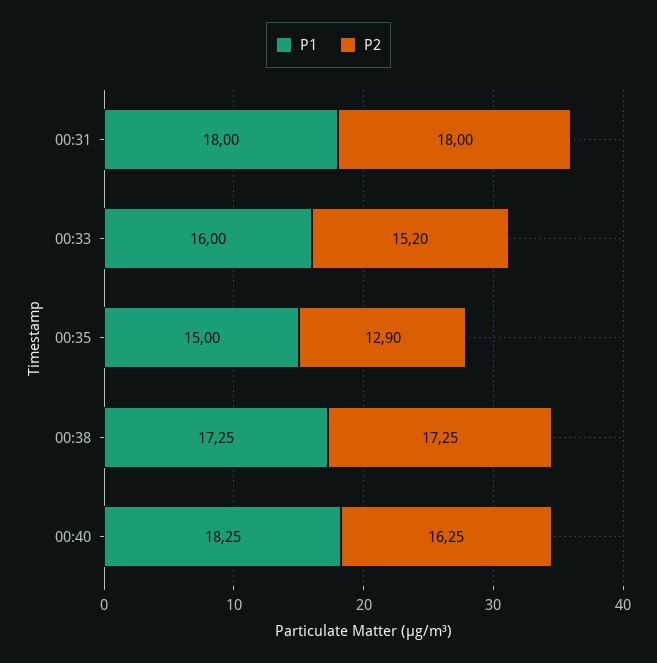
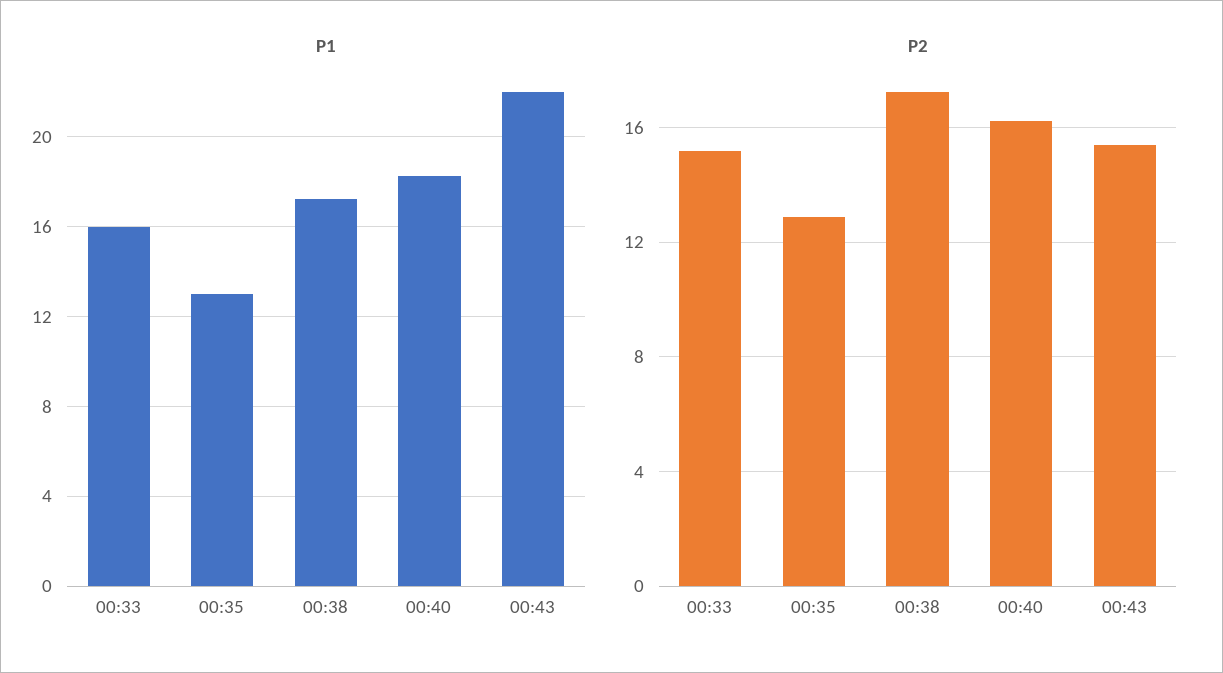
P1, 00:31: 18 -> none
P2, 00:31: 18 -> none
P1, 00:35: 15 -> 13
P1, 00:43: none -> 22
P2, 00:43: none -> 15.5

